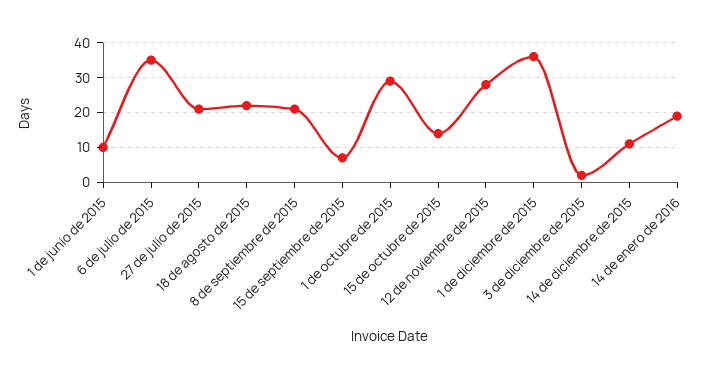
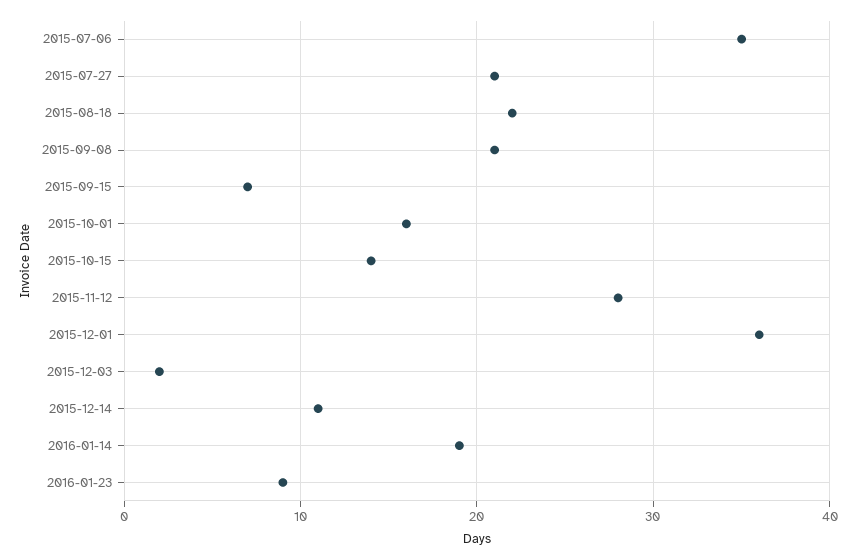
1 de junio de 2015: 10 -> none
1 de octubre de 2015: 30 -> 16
2016-01-23: none -> 9

